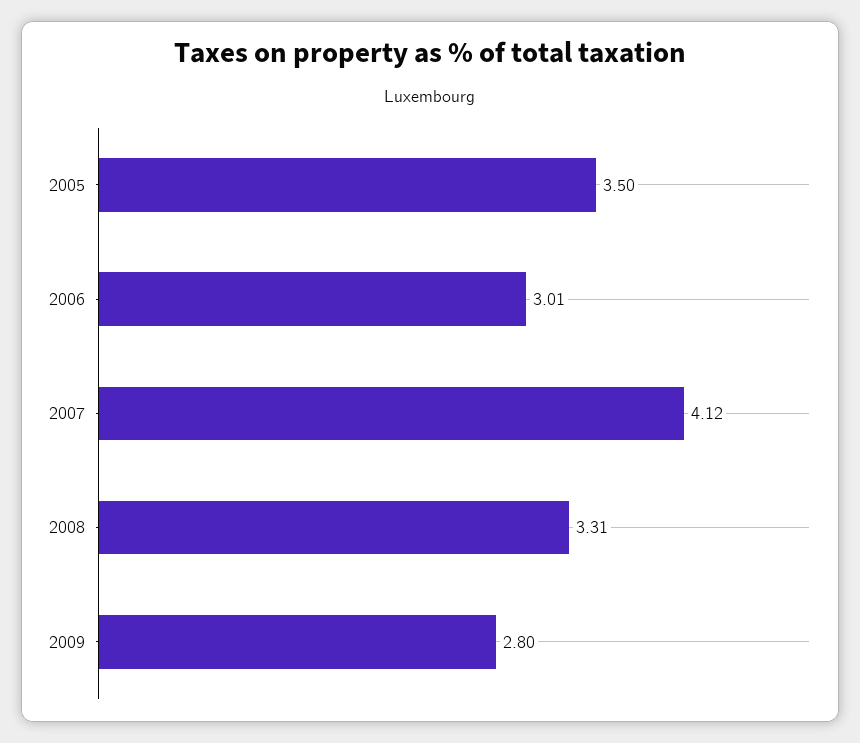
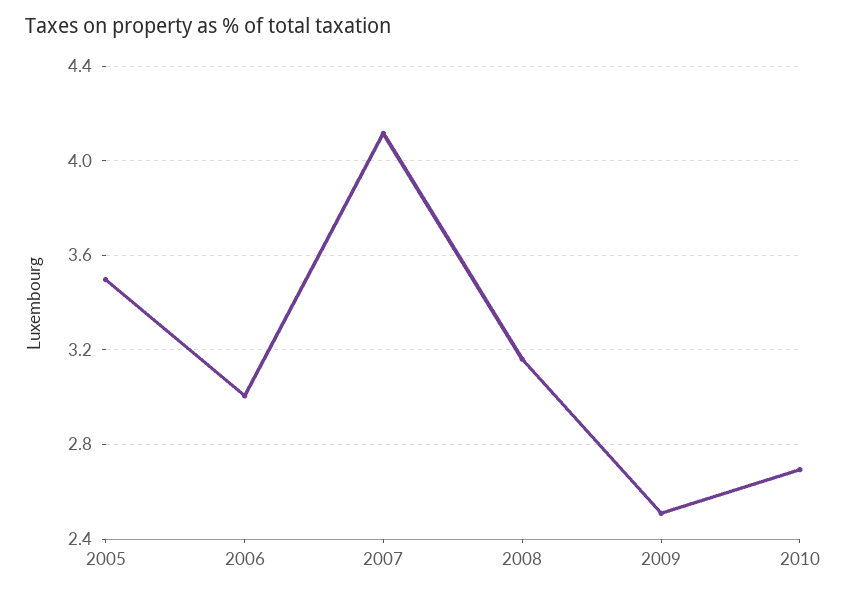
2008: 3.31 -> 3.15
2009: 2.8 -> 2.5
2010: none -> 2.7

